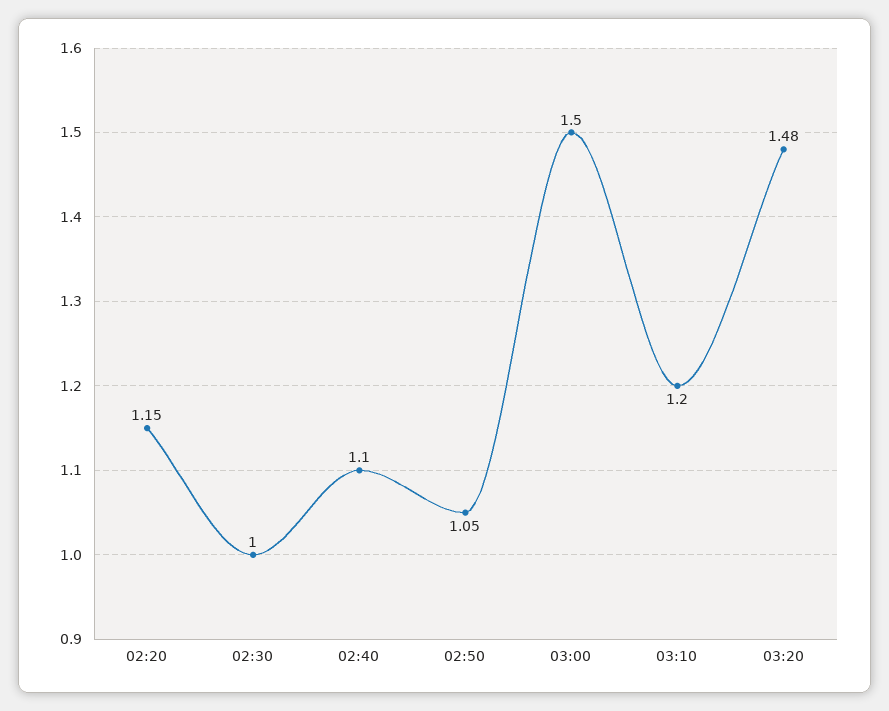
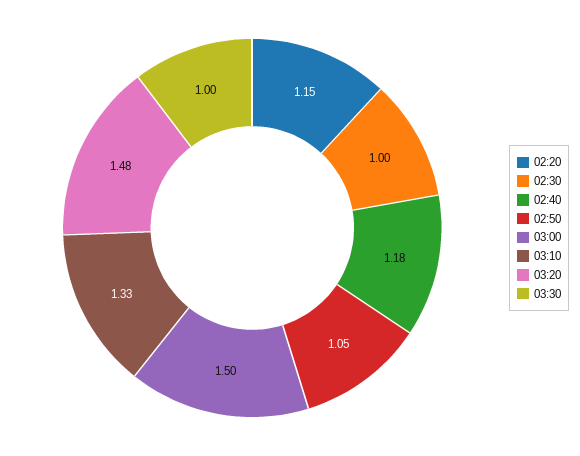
02:40: 1.1 -> 1.18
03:10: 1.2 -> 1.33
03:30: none -> 1

